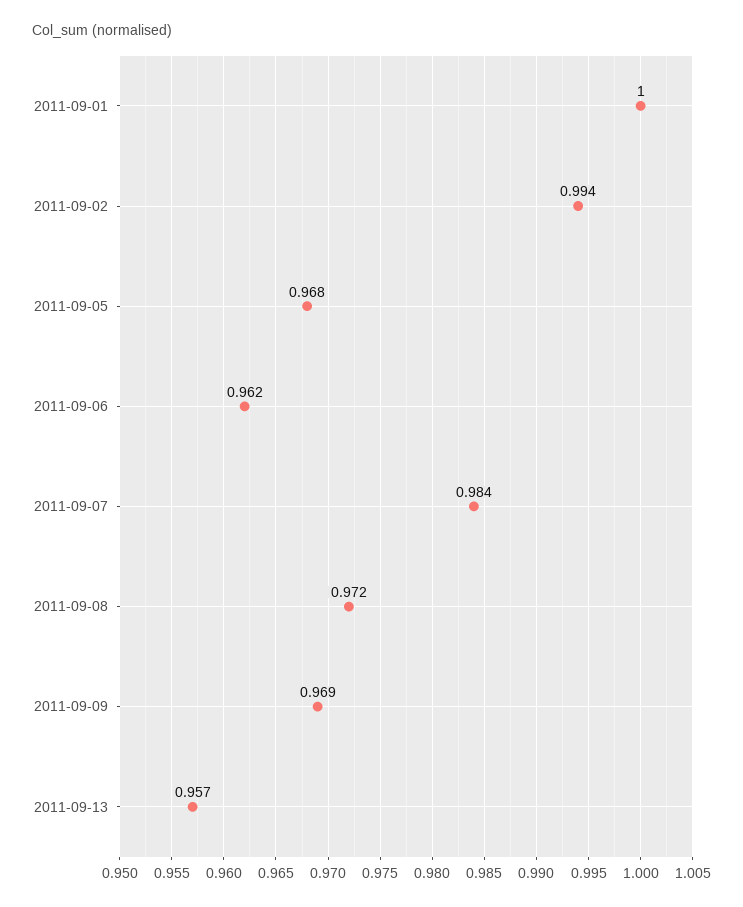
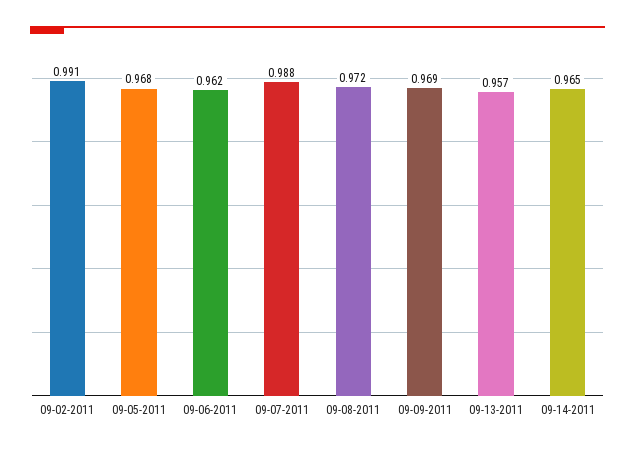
2011-09-01: 1 -> none
2011-09-02: 0.994 -> 0.991
2011-09-07: 0.984 -> 0.988
09-14-2011: none -> 0.965

